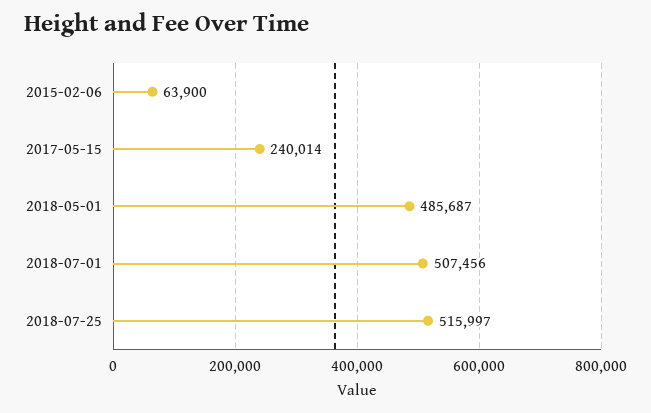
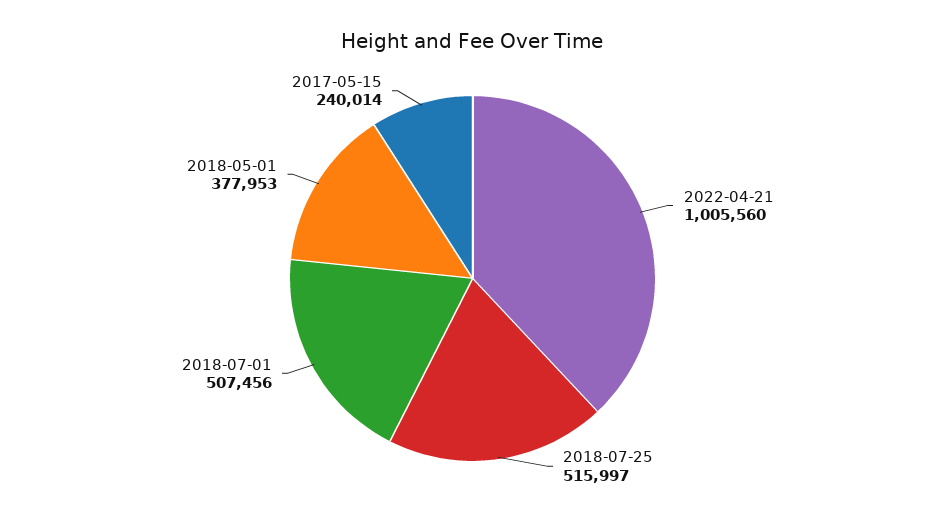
2015-02-06: 63900 -> none
2018-05-01: 485687 -> 377953
2022-04-21: none -> 1005560

